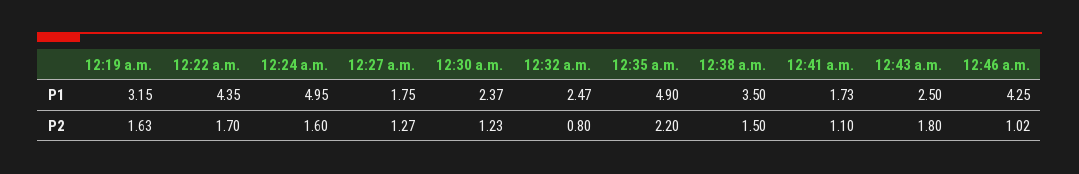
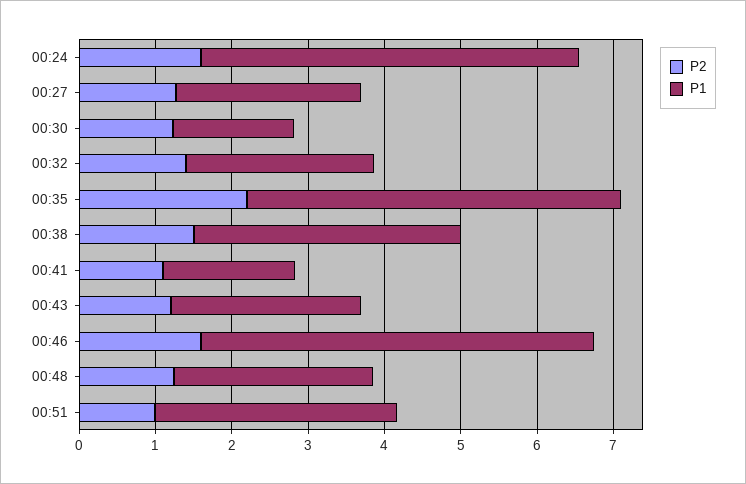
P1, 12:19 a.m.: 3.15 -> none
P1, 12:22 a.m.: 4.35 -> none
P1, 12:27 a.m.: 1.75 -> 2.4
P1, 12:30 a.m.: 2.37 -> 1.6
P1, 12:46 a.m.: 4.25 -> 5.2
P2, 12:19 a.m.: 1.63 -> none
P2, 12:22 a.m.: 1.7 -> none
P2, 12:32 a.m.: 0.8 -> 1.4
P2, 12:43 a.m.: 1.8 -> 1.2
P2, 12:46 a.m.: 1.02 -> 1.6
P2, 00:48: none -> 1.2
P1, 00:48: none -> 2.6
P2, 00:51: none -> 1
P1, 00:51: none -> 3.2

